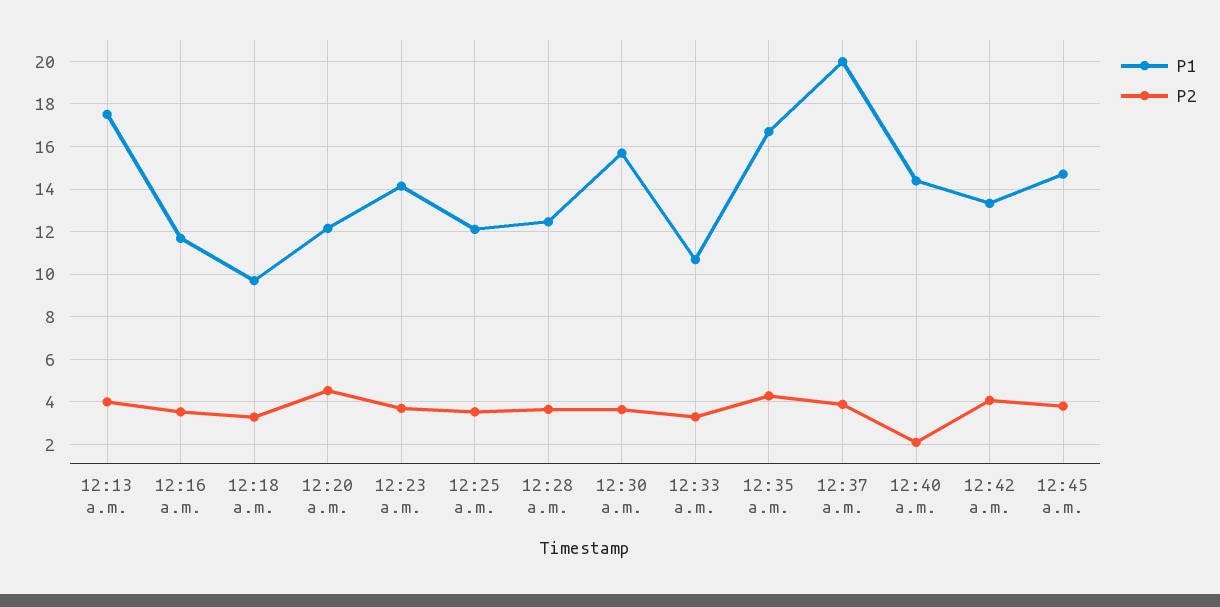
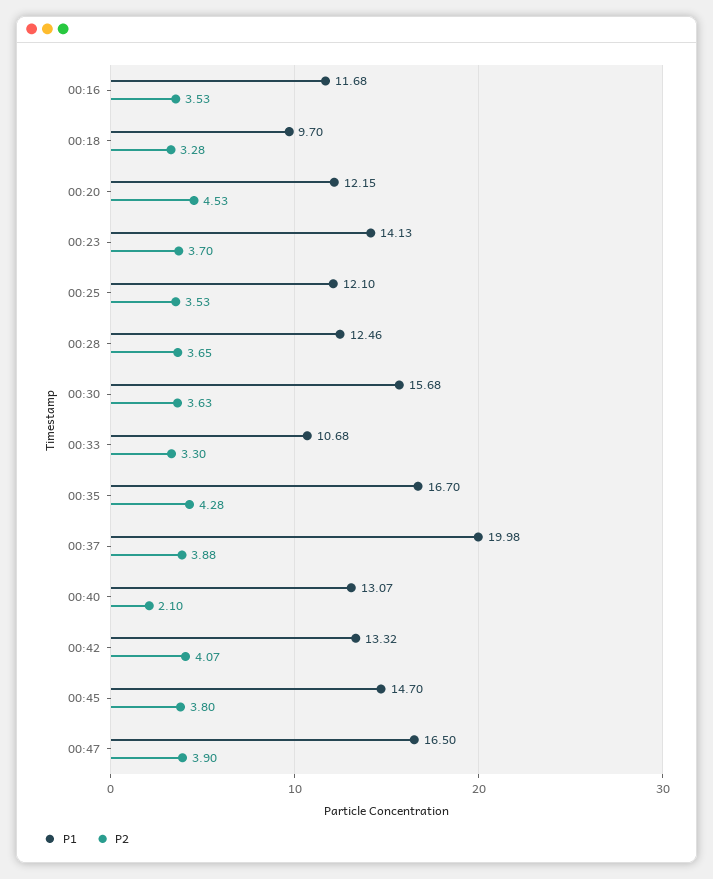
P1, 12:13 a.m.: 17.5 -> none
P2, 12:13 a.m.: 4 -> none
P1, 12:40 a.m.: 14.5 -> 13.07
P1, 00:47: none -> 16.5
P2, 00:47: none -> 3.9

